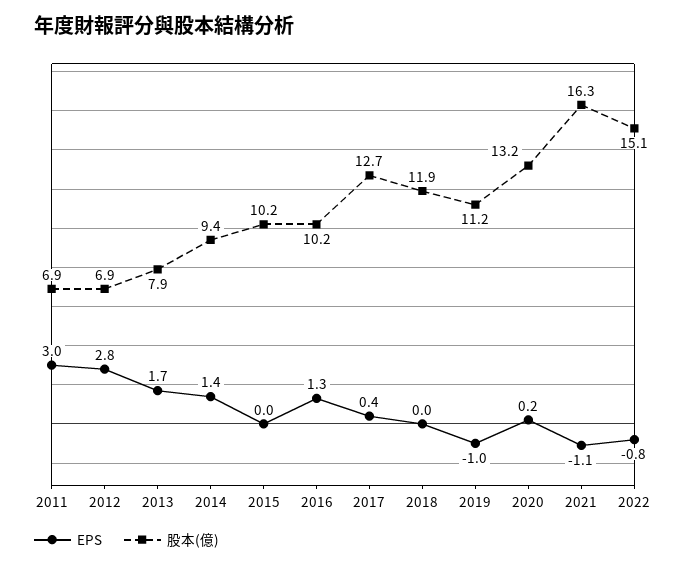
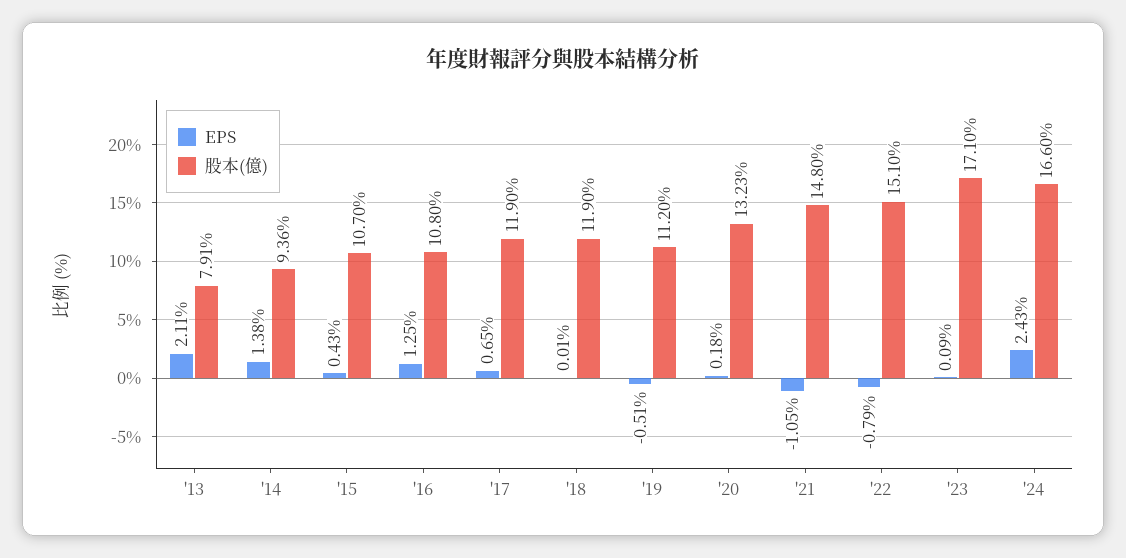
EPS, 2011: 3 -> none
股本(億), 2011: 6.9 -> none
EPS, 2012: 2.8 -> none
股本(億), 2012: 6.9 -> none
EPS, 2013: 1.7 -> 2.11
EPS, 2015: 0 -> 0.43
股本(億), 2015: 10.2 -> 10.7
股本(億), 2016: 10.2 -> 10.8
EPS, 2017: 0.4 -> 0.65
股本(億), 2017: 12.7 -> 11.9
EPS, 2019: -1 -> -0.51
股本(億), 2021: 16.3 -> 14.8
EPS, '23: none -> 0.09
股本(億), '23: none -> 17.1
EPS, '24: none -> 2.43
股本(億), '24: none -> 16.6

